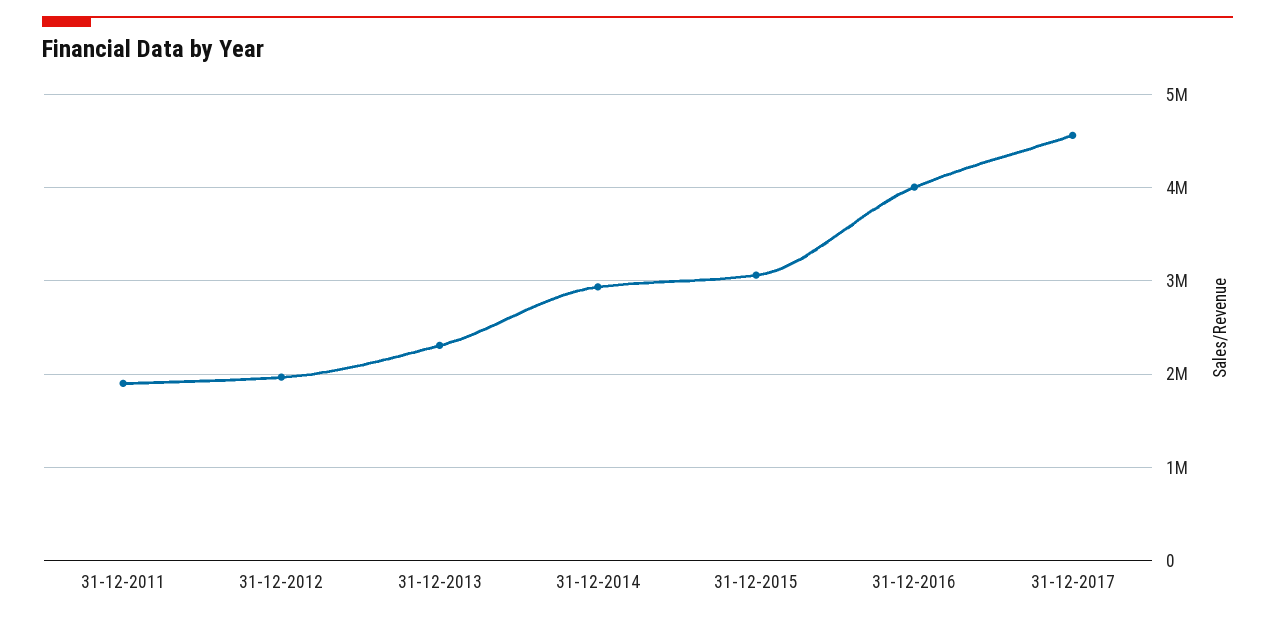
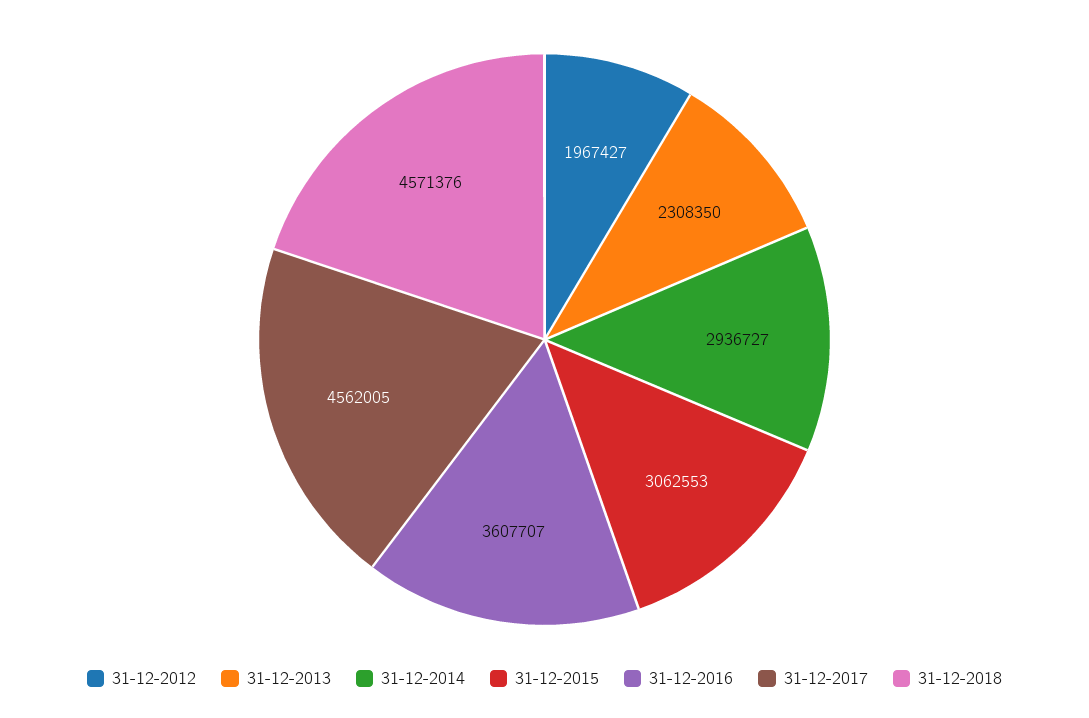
31-12-2011: 1900000 -> none
31-12-2016: 4000000 -> 3607707
31-12-2018: none -> 4571376

